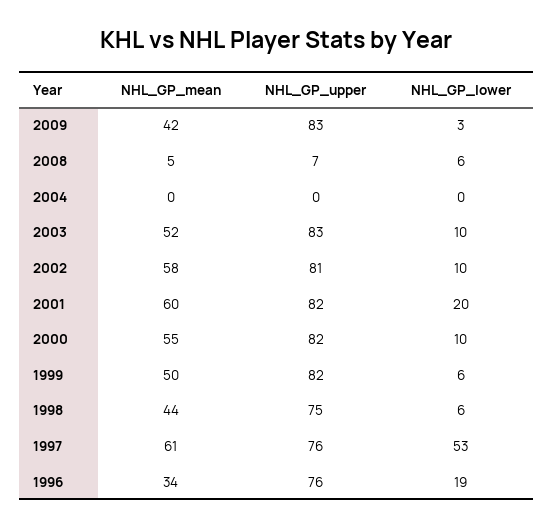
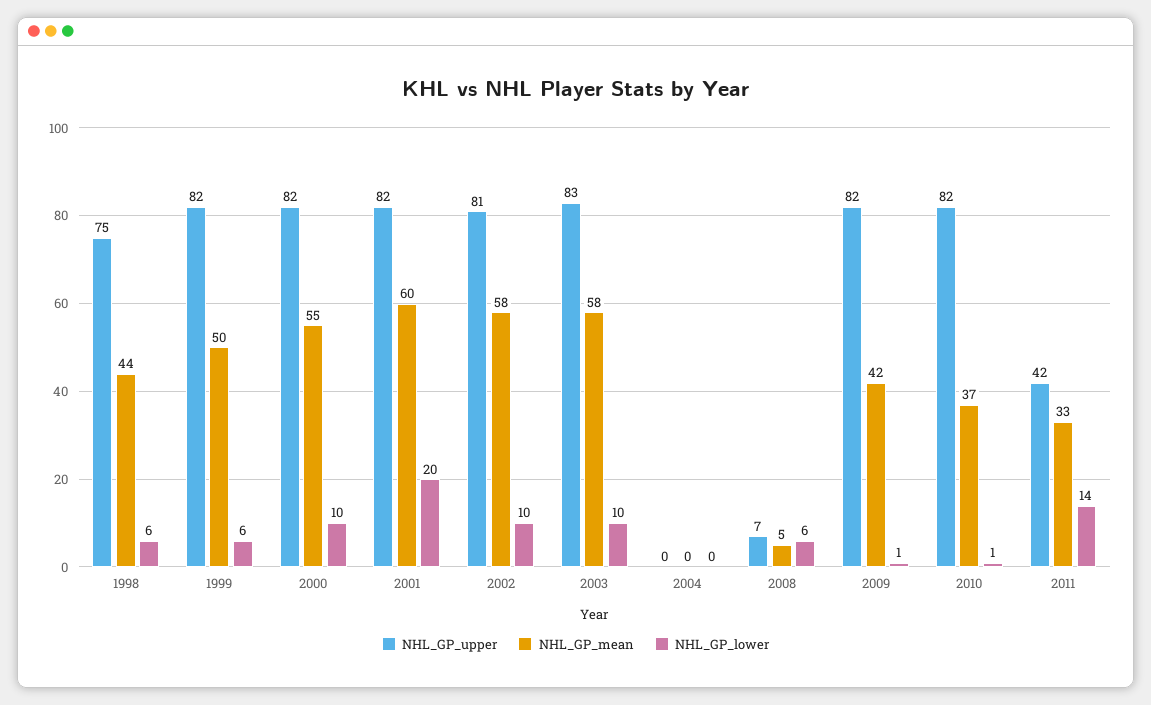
NHL_GP_upper, 2009: 83 -> 82
NHL_GP_lower, 2009: 3 -> 1
NHL_GP_mean, 2003: 52 -> 58
NHL_GP_mean, 1997: 61 -> none
NHL_GP_upper, 1997: 76 -> none
NHL_GP_lower, 1997: 53 -> none
NHL_GP_mean, 1996: 34 -> none
NHL_GP_upper, 1996: 76 -> none
NHL_GP_lower, 1996: 19 -> none
NHL_GP_upper, 2010: none -> 82
NHL_GP_mean, 2010: none -> 37
NHL_GP_lower, 2010: none -> 1
NHL_GP_upper, 2011: none -> 42
NHL_GP_mean, 2011: none -> 33
NHL_GP_lower, 2011: none -> 14

